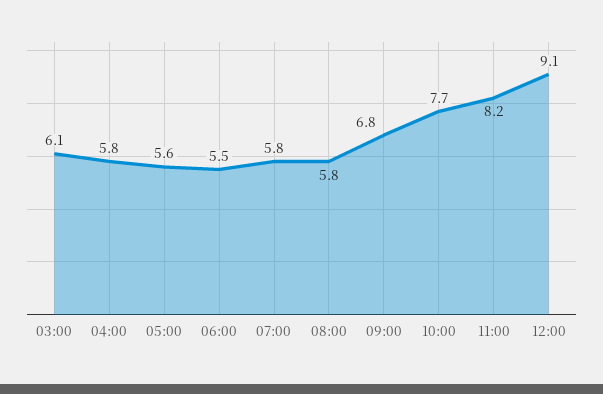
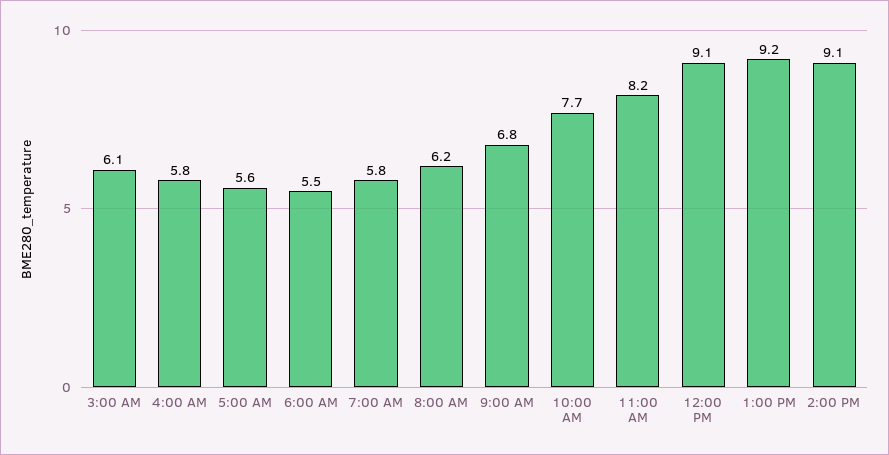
08:00: 5.8 -> 6.2
1:00 PM: none -> 9.2
2:00 PM: none -> 9.1

